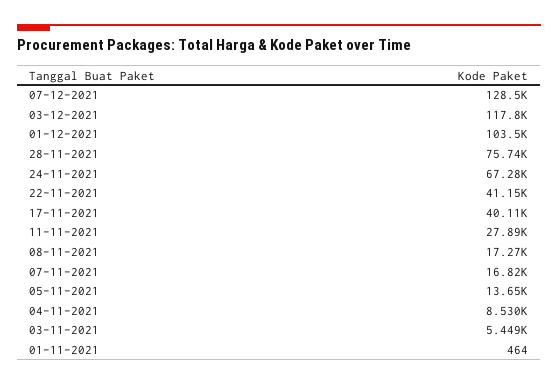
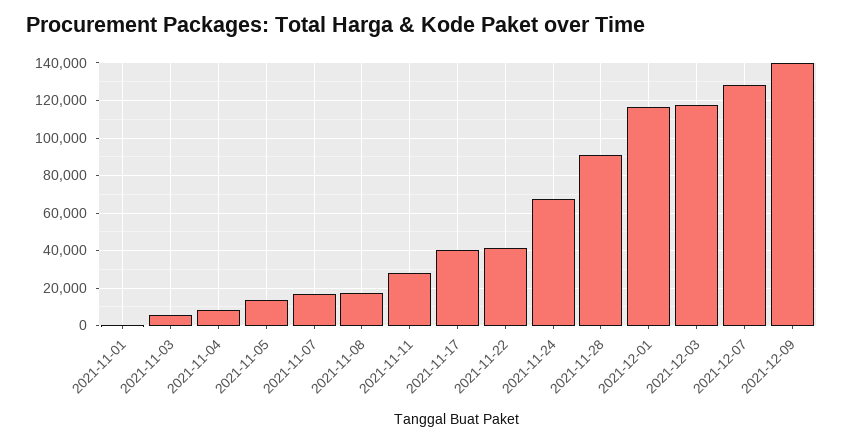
01-12-2021: 103500 -> 115000
28-11-2021: 75740 -> 90000
2021-12-09: none -> 140000

